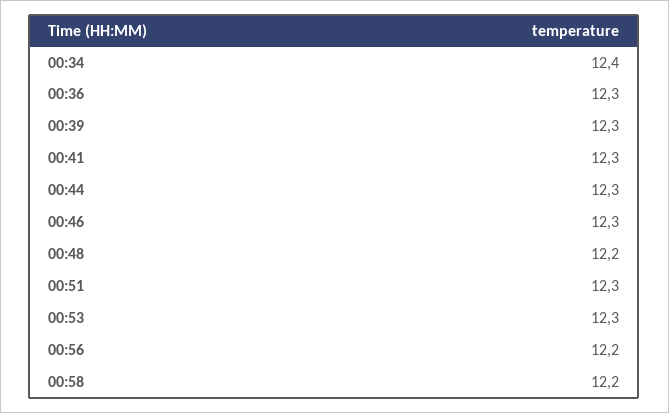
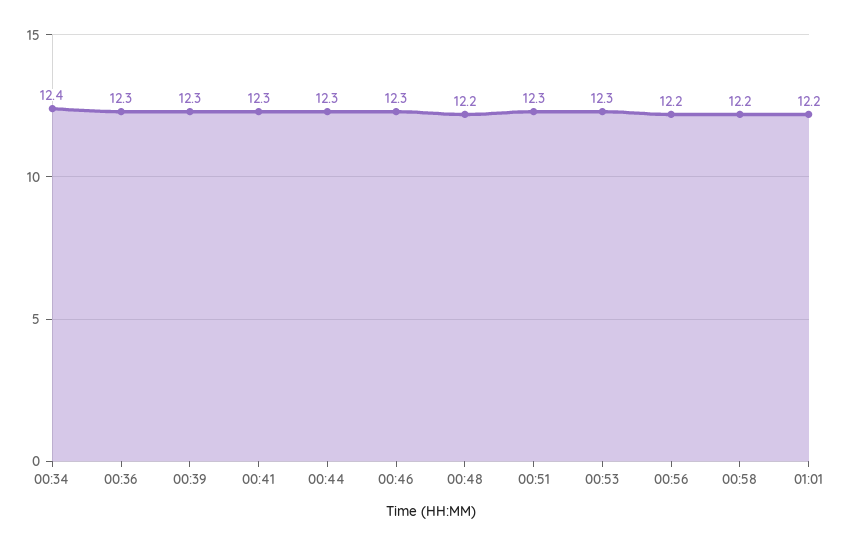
01:01: none -> 12.2

